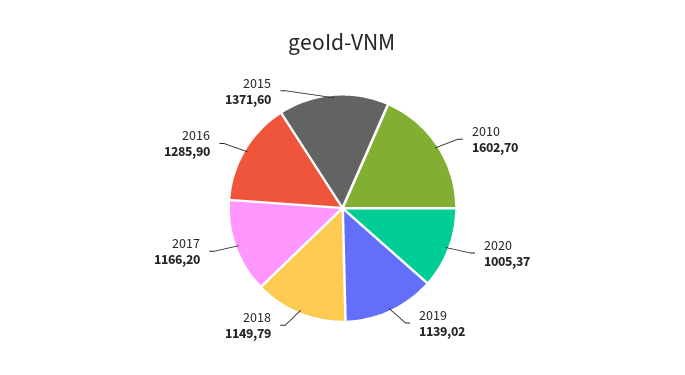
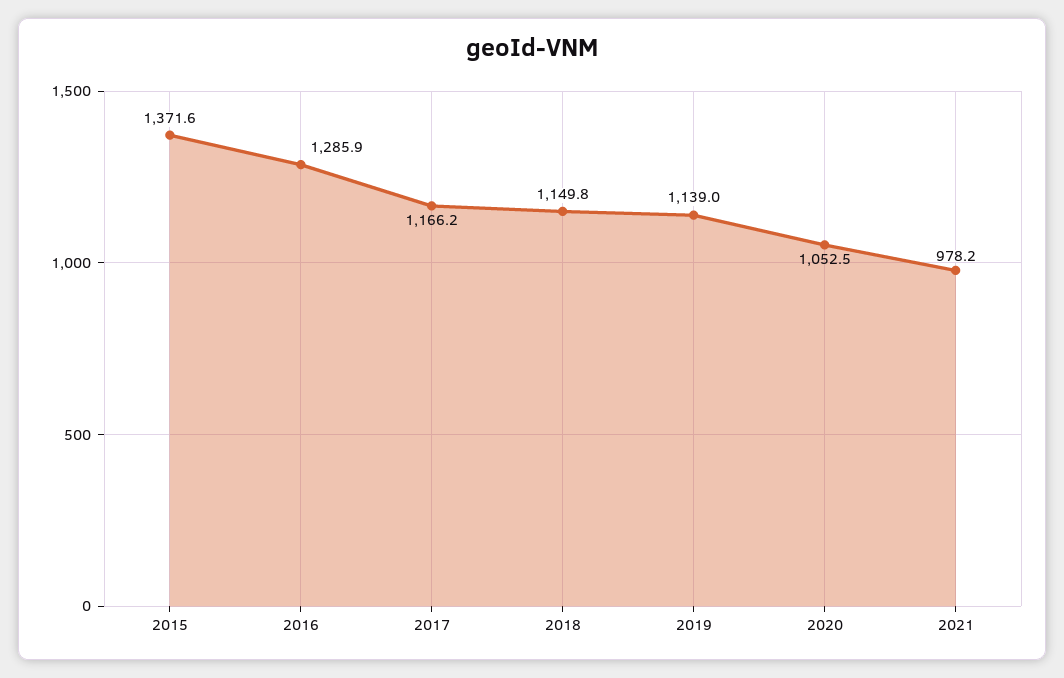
2010: 1602.7 -> none
2020: 1005.37 -> 1052.5
2021: none -> 978.2

